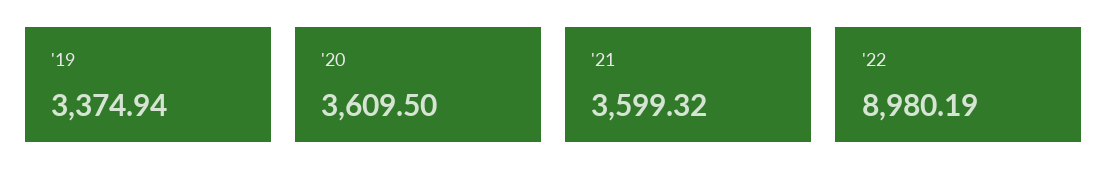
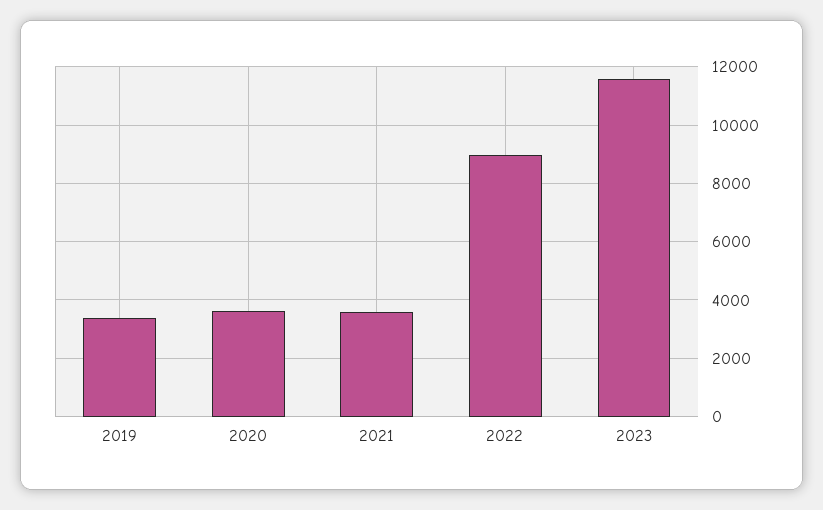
2023: none -> 11500

